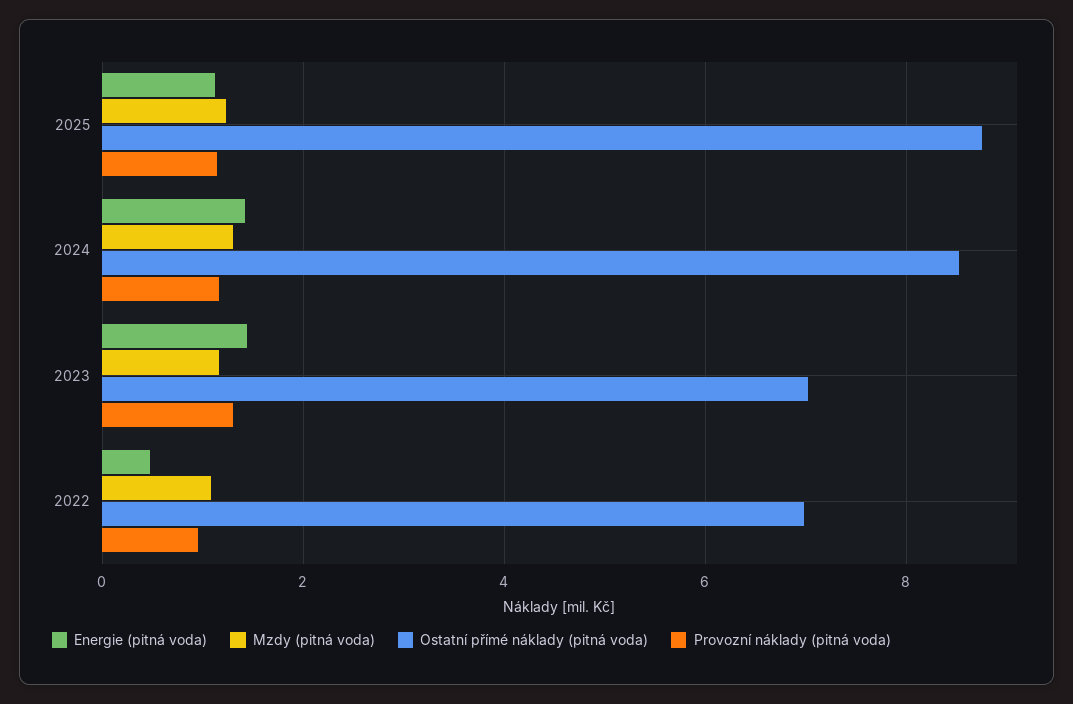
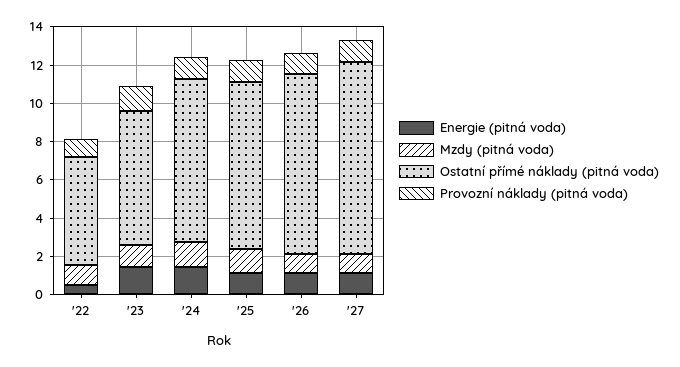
Ostatní přímé náklady (pitná voda), 2022: 7 -> 5.5
Energie (pitná voda), '26: none -> 1
Mzdy (pitná voda), '26: none -> 1
Ostatní přímé náklady (pitná voda), '26: none -> 9.5
Provozní náklady (pitná voda), '26: none -> 1
Energie (pitná voda), '27: none -> 1
Mzdy (pitná voda), '27: none -> 1
Ostatní přímé náklady (pitná voda), '27: none -> 10
Provozní náklady (pitná voda), '27: none -> 1

